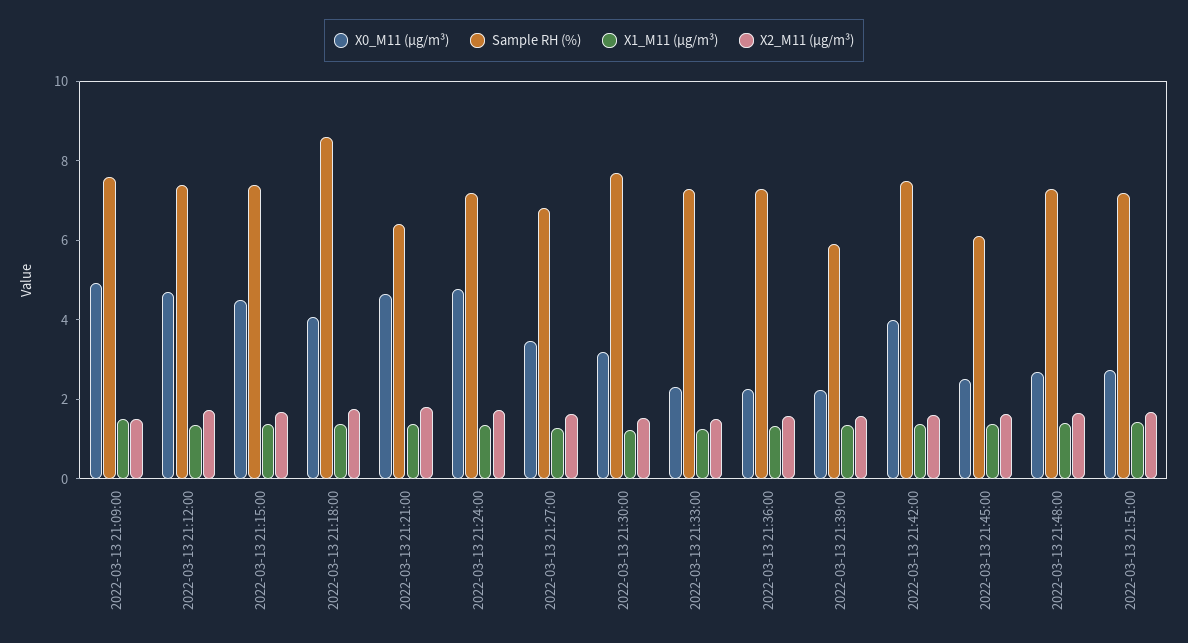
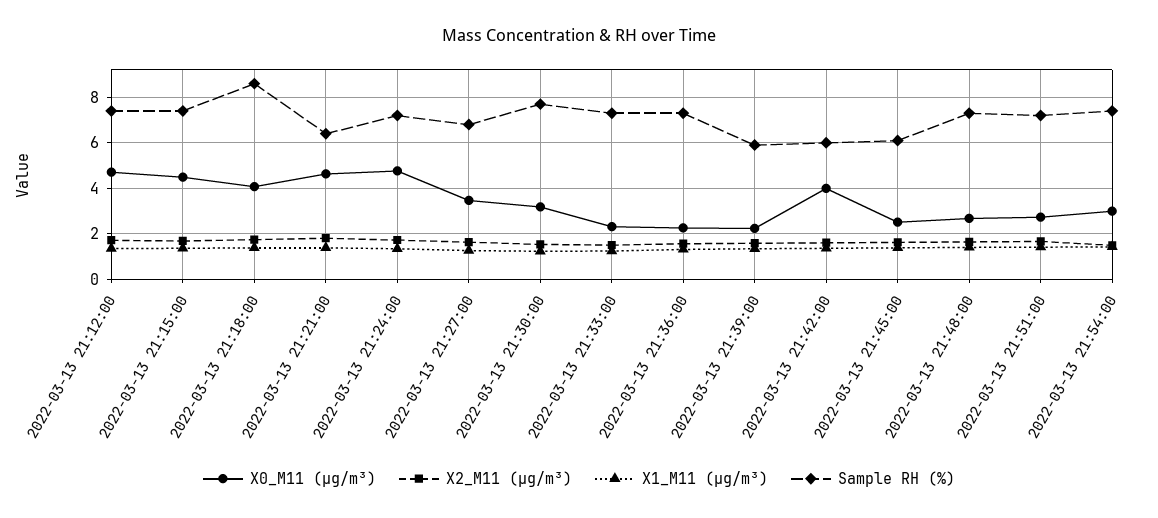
X0_M11 (μg/m³), 2022-03-13 21:09:00: 5 -> none
Sample RH (%), 2022-03-13 21:09:00: 7.5 -> none
X1_M11 (μg/m³), 2022-03-13 21:09:00: 1.5 -> none
X2_M11 (μg/m³), 2022-03-13 21:09:00: 1.5 -> none
Sample RH (%), 2022-03-13 21:42:00: 7.5 -> 6
X0_M11 (μg/m³), 2022-03-13 21:54:00: none -> 3
X2_M11 (μg/m³), 2022-03-13 21:54:00: none -> 1.5
X1_M11 (μg/m³), 2022-03-13 21:54:00: none -> 1.5
Sample RH (%), 2022-03-13 21:54:00: none -> 7.5

